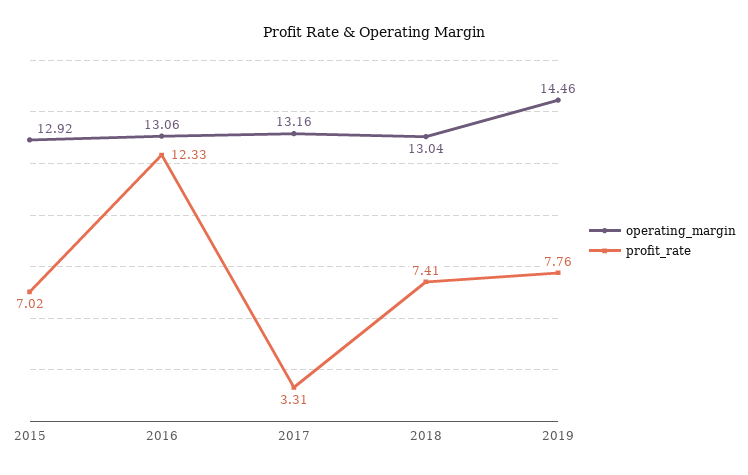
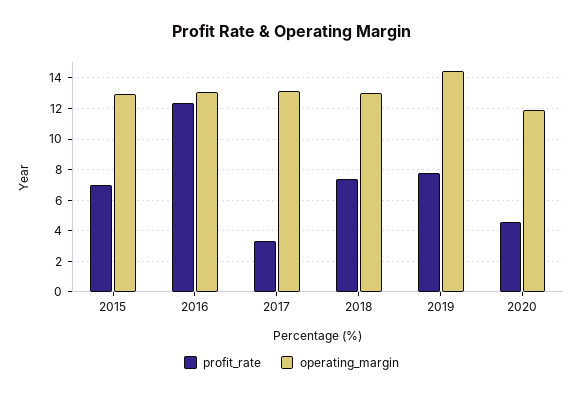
profit_rate, 2020: none -> 4.5
operating_margin, 2020: none -> 12

